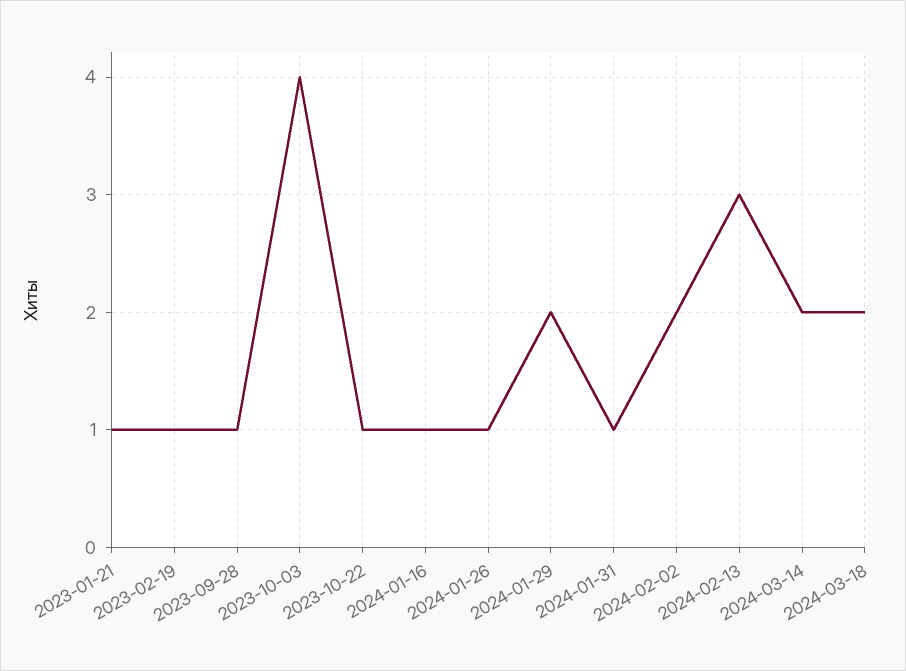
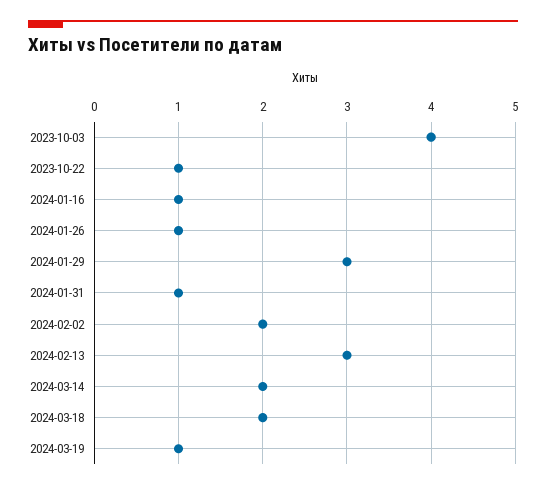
2023-01-21: 1 -> none
2023-02-19: 1 -> none
2023-09-28: 1 -> none
2024-01-29: 2 -> 3
2024-03-19: none -> 1

